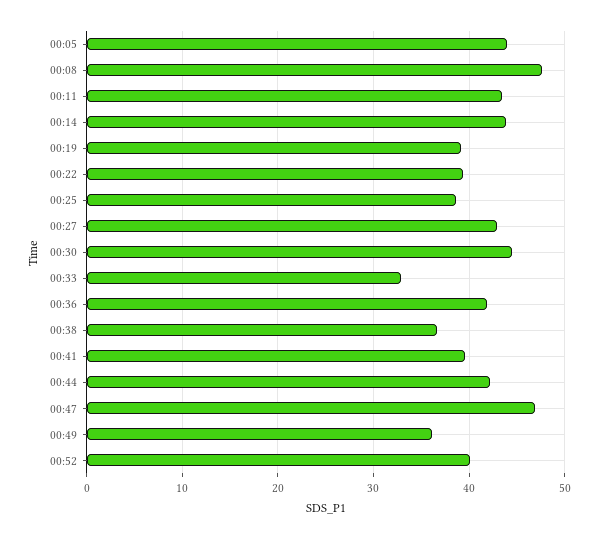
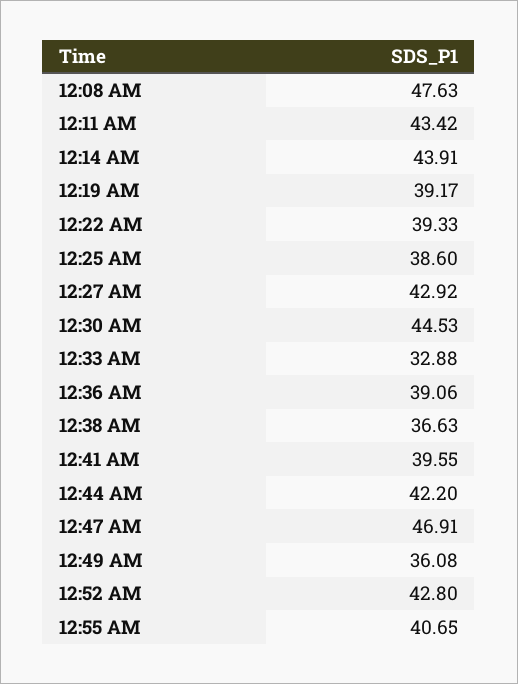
00:05: 44 -> none
00:36: 42 -> 39.06
00:52: 40 -> 42.8
12:55 AM: none -> 40.65

